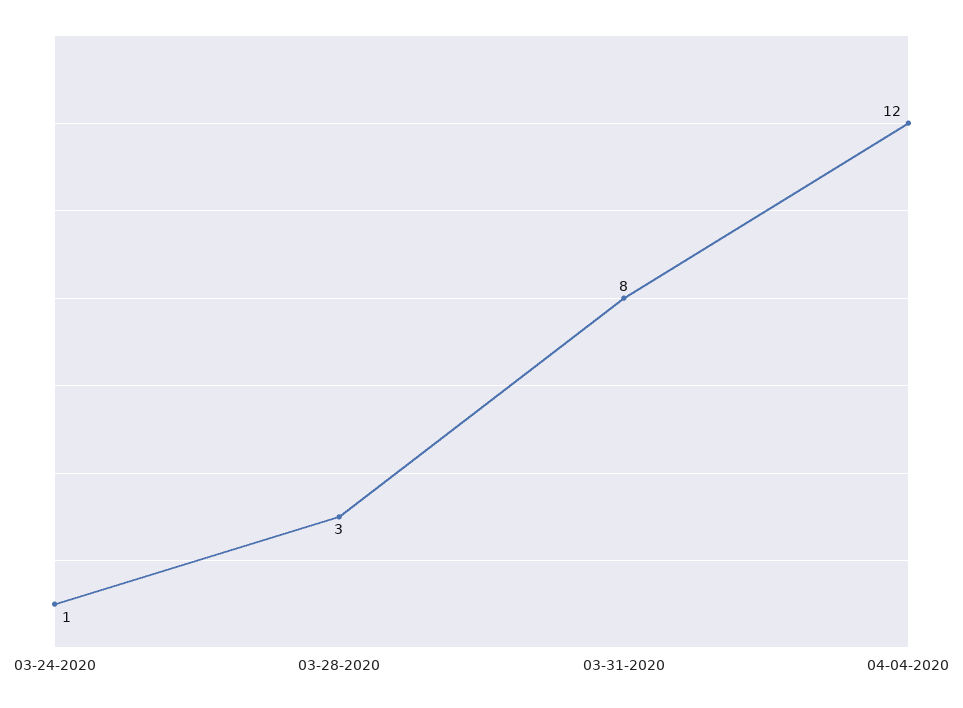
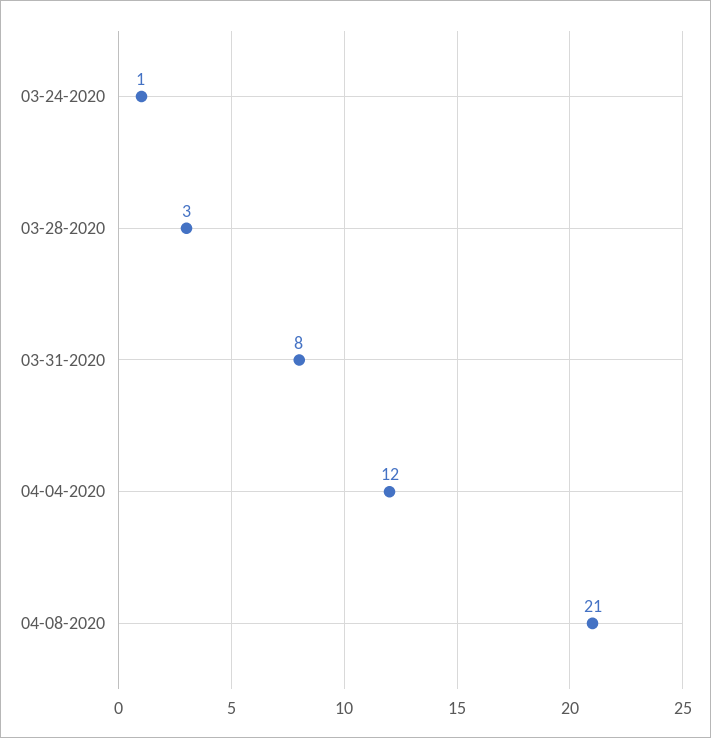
04-08-2020: none -> 21

